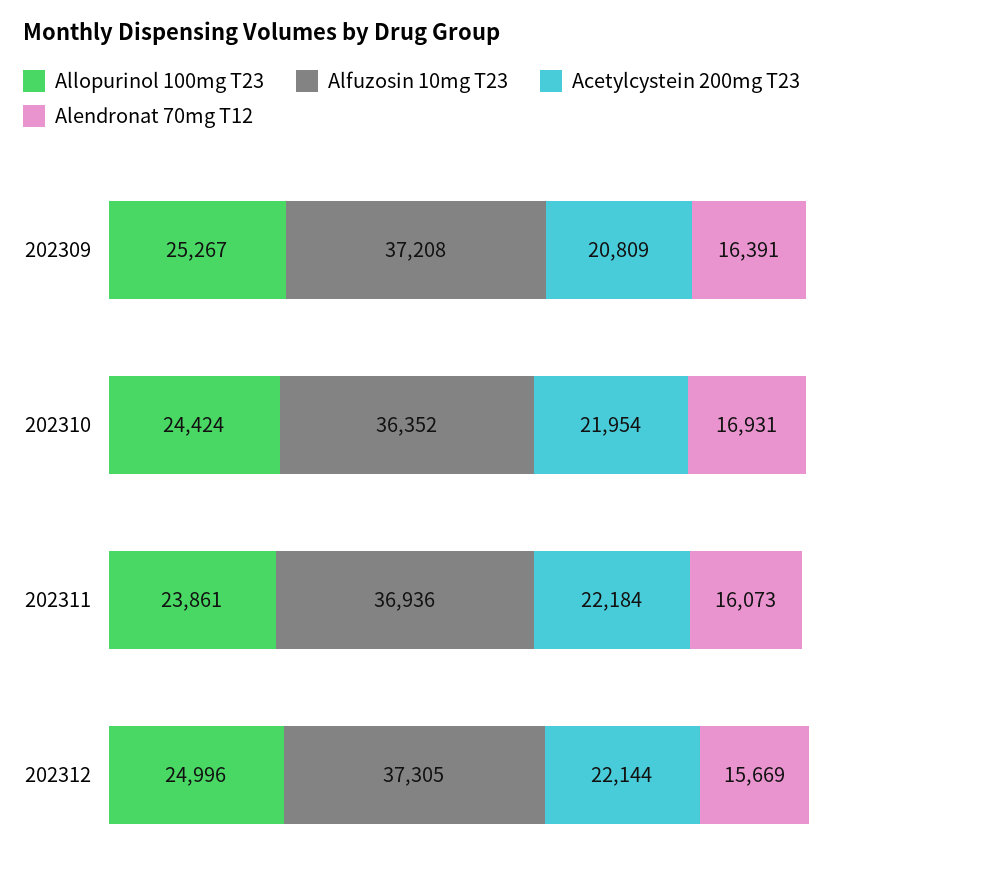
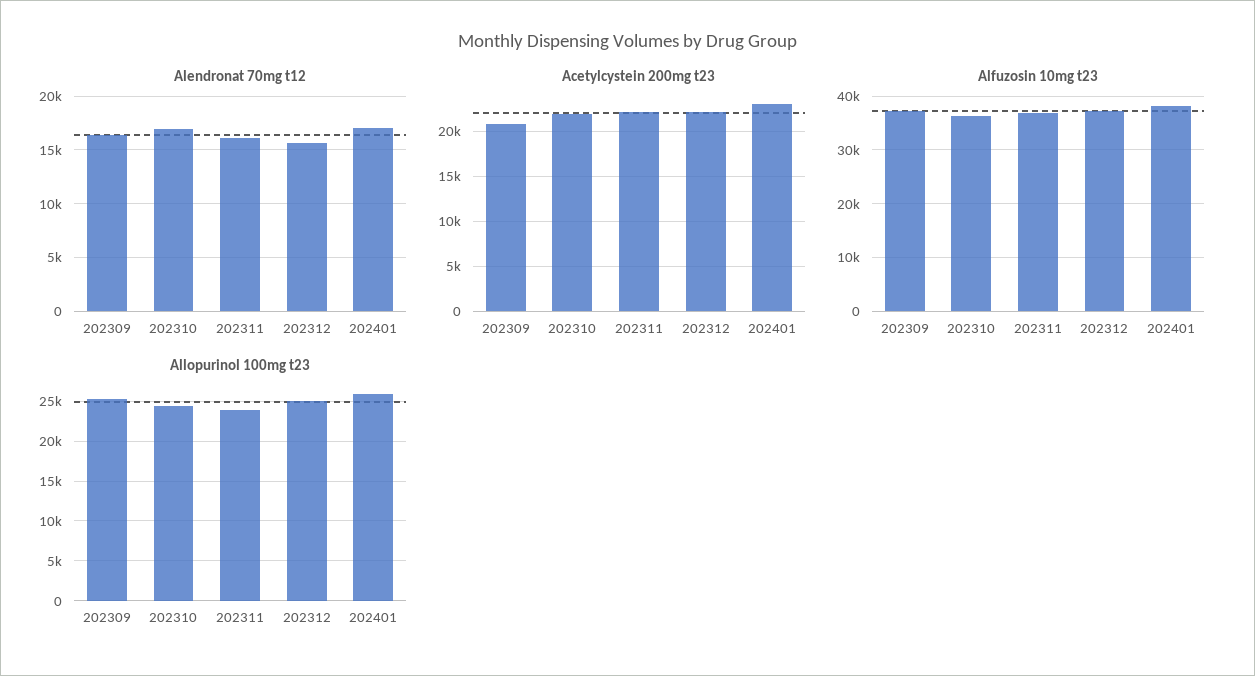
Alendronat 70mg T12, 202401: none -> 17000
Acetylcystein 200mg T23, 202401: none -> 23000
Alfuzosin 10mg T23, 202401: none -> 38000
Allopurinol 100mg T23, 202401: none -> 26000

